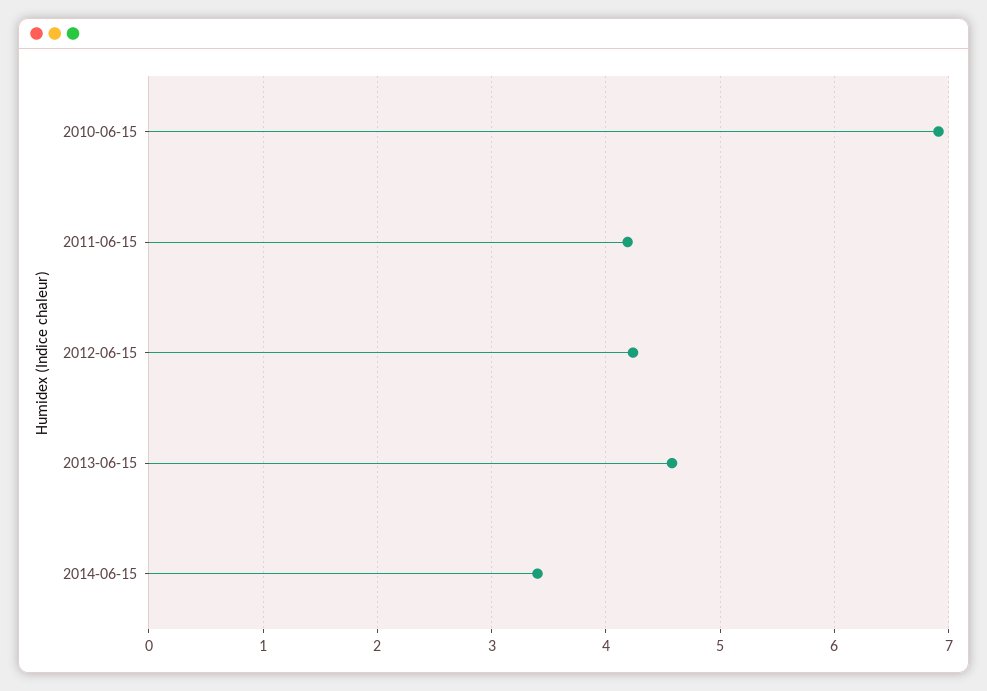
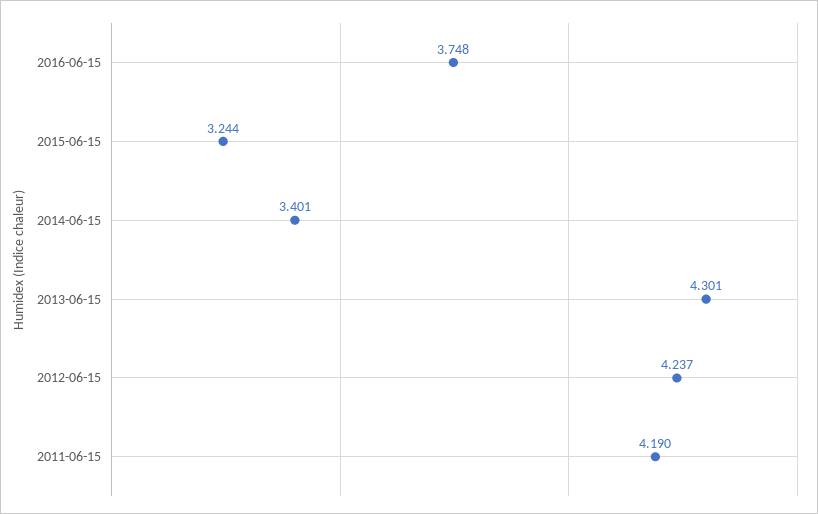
2010-06-15: 6.9 -> none
2013-06-15: 4.6 -> 4.301
2016-06-15: none -> 3.748
2015-06-15: none -> 3.244

